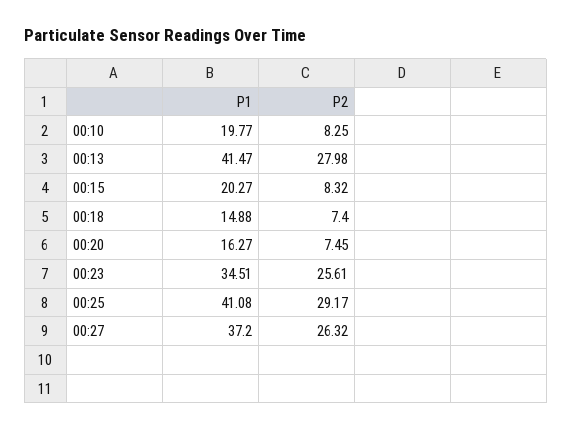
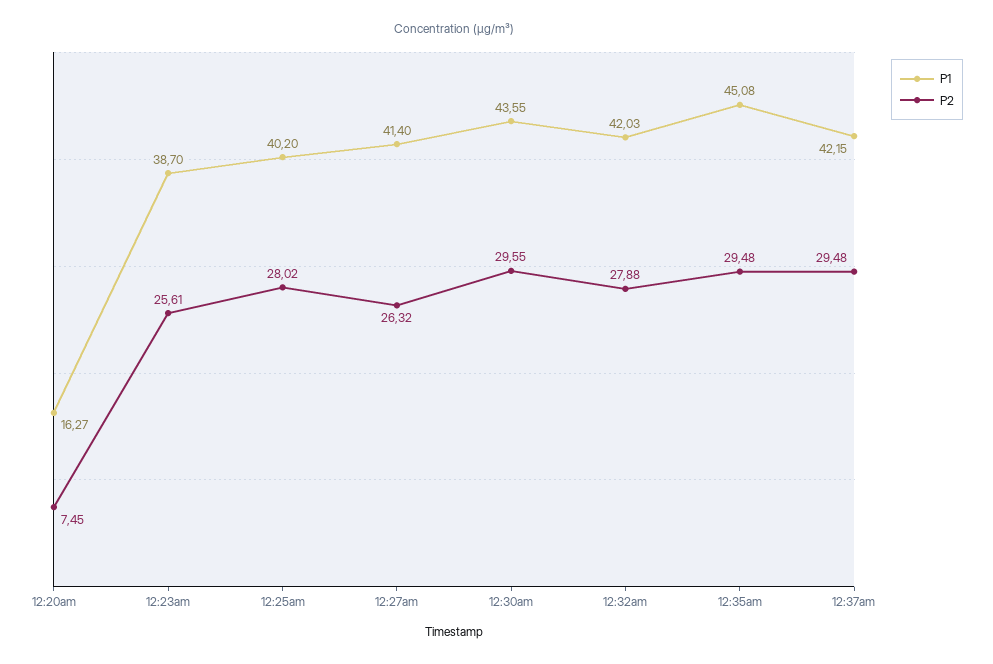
P1, 00:10: 19.77 -> none
P2, 00:10: 8.25 -> none
P1, 00:13: 41.47 -> none
P2, 00:13: 27.98 -> none
P1, 00:15: 20.27 -> none
P2, 00:15: 8.32 -> none
P1, 00:18: 14.88 -> none
P2, 00:18: 7.4 -> none
P1, 00:23: 34.51 -> 38.7
P1, 00:25: 41.08 -> 40.2
P2, 00:25: 29.17 -> 28.02
P1, 00:27: 37.2 -> 41.4
P1, 12:30am: none -> 43.55
P2, 12:30am: none -> 29.55
P1, 12:32am: none -> 42.03
P2, 12:32am: none -> 27.88
P1, 12:35am: none -> 45.08
P2, 12:35am: none -> 29.48
P1, 12:37am: none -> 42.15
P2, 12:37am: none -> 29.48

